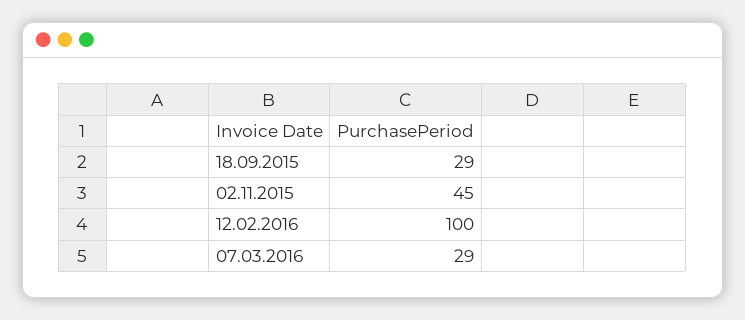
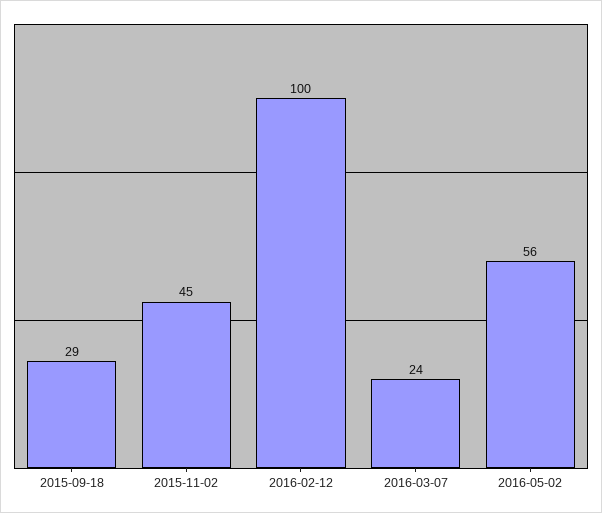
07.03.2016: 29 -> 24
2016-05-02: none -> 56

